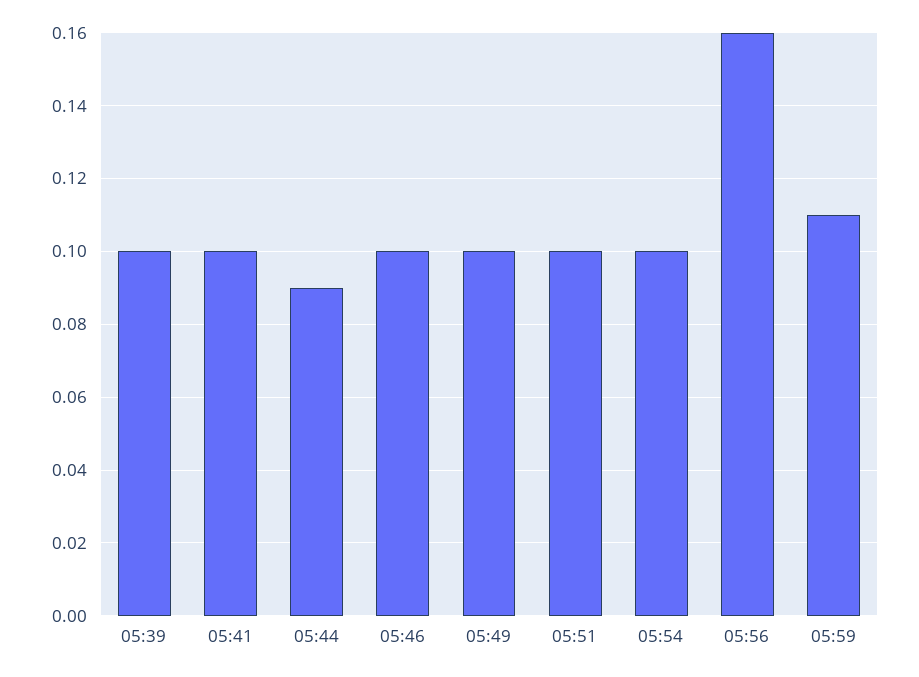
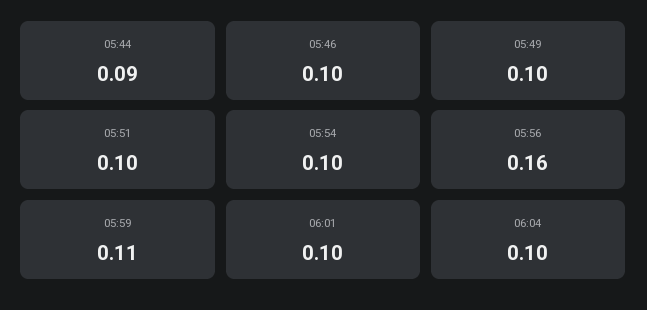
05:39: 0.1 -> none
05:41: 0.1 -> none
06:01: none -> 0.1
06:04: none -> 0.1

